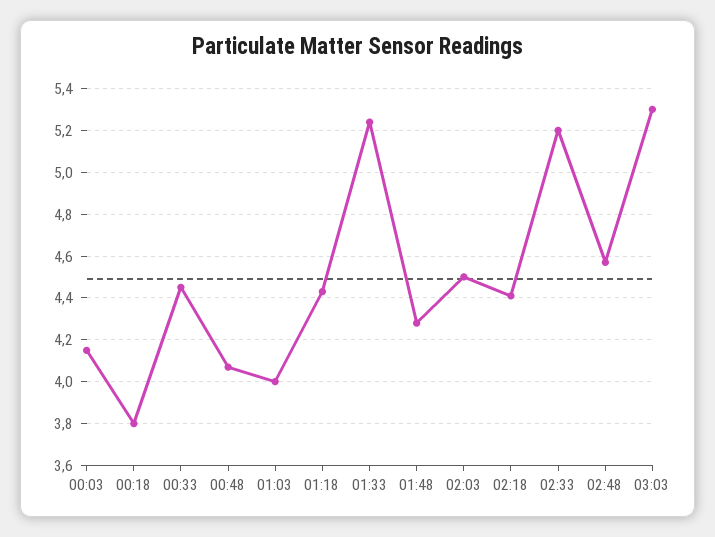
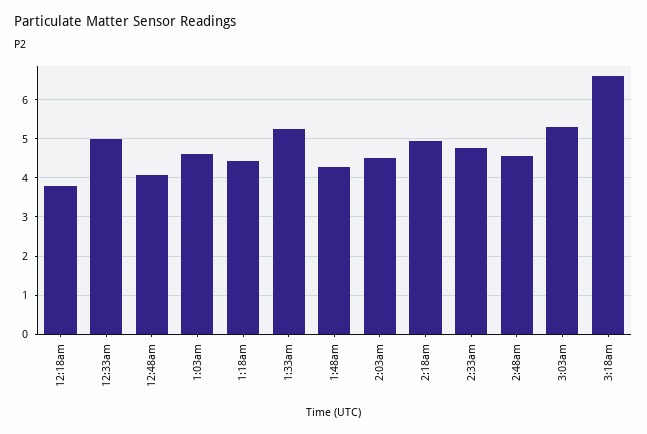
00:03: 4.15 -> none
00:33: 4.45 -> 5
01:03: 4 -> 4.6
02:18: 4.4 -> 5
02:33: 5.2 -> 4.8
3:18am: none -> 6.6

